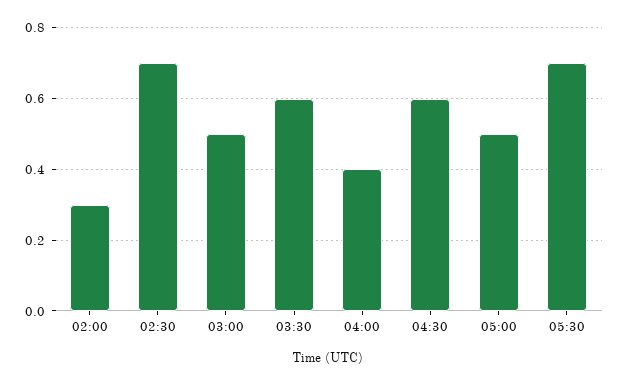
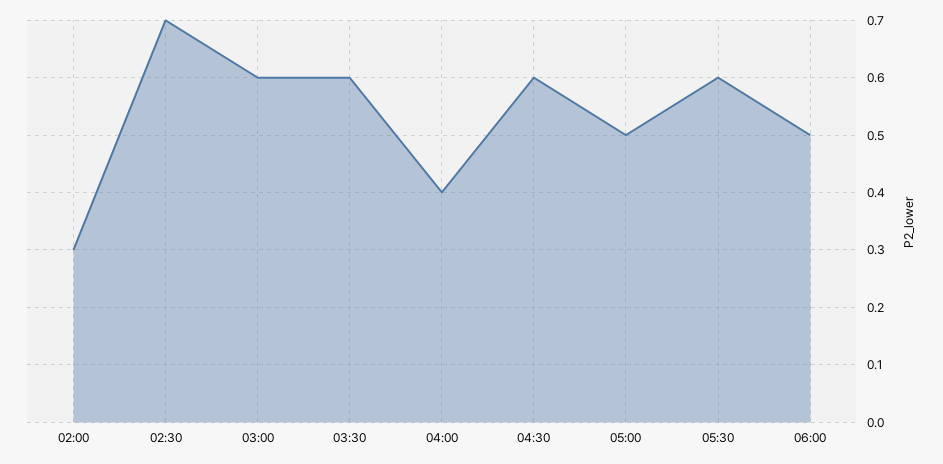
03:00: 0.5 -> 0.6
05:30: 0.7 -> 0.6
06:00: none -> 0.5

